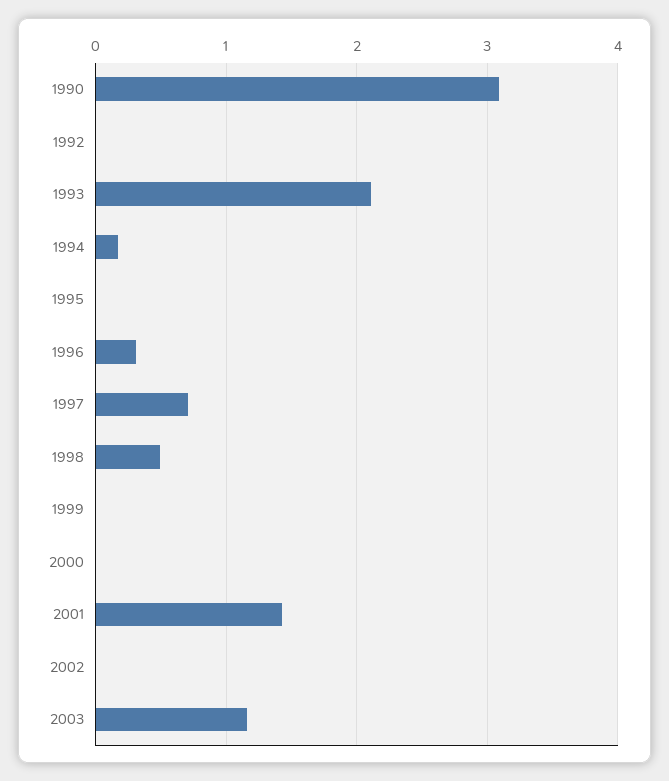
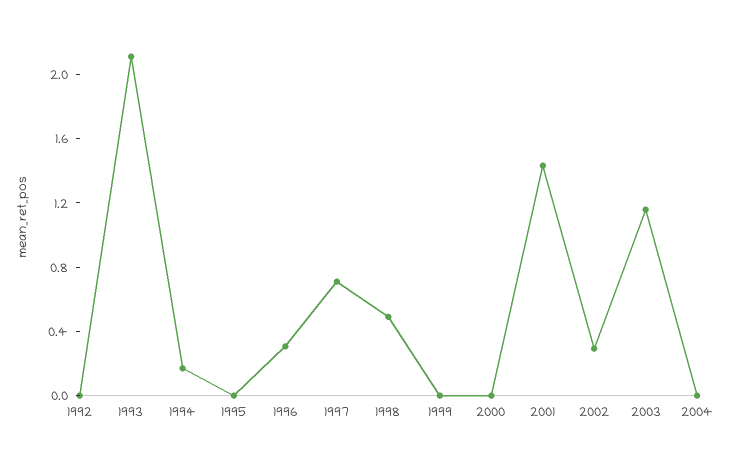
1990: 3.1 -> none
2002: 0 -> 0.3
2004: none -> 0

